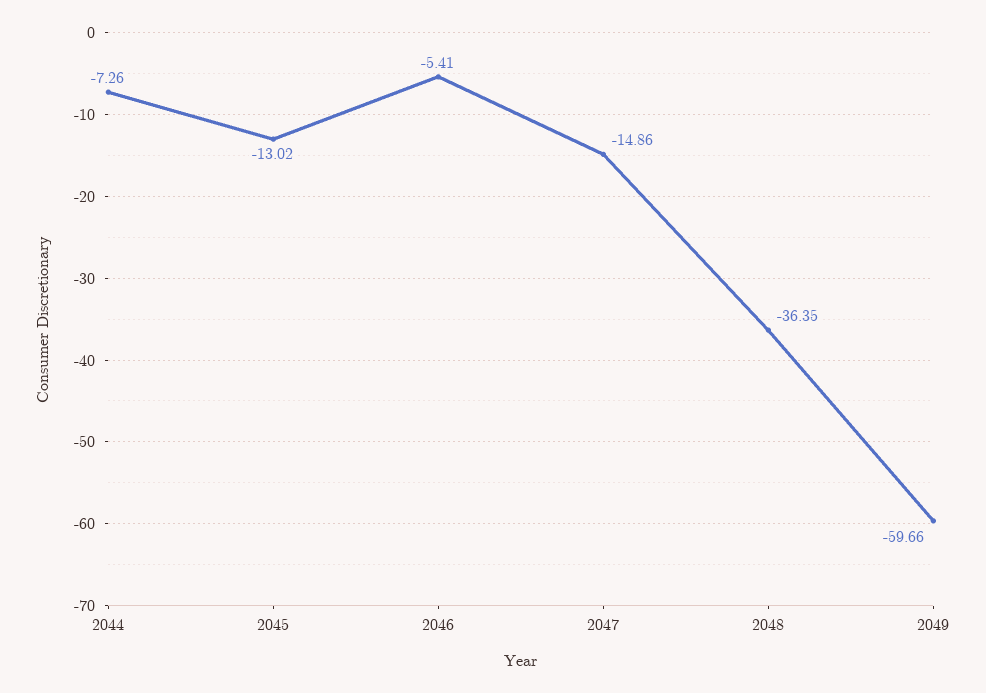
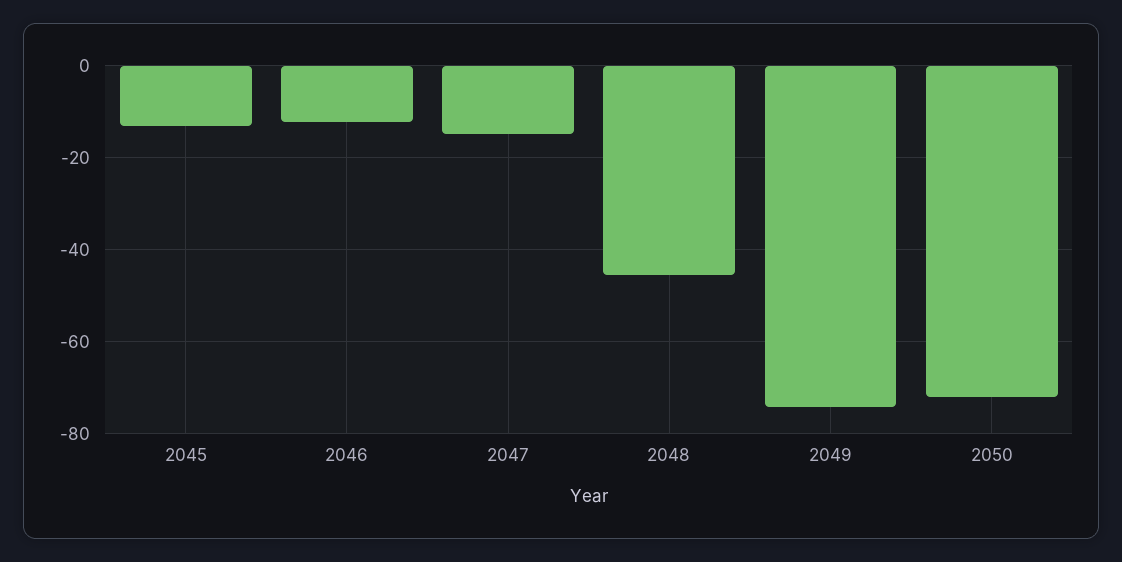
2044: -7.26 -> none
2046: -5.41 -> -12
2048: -36.35 -> -46
2049: -59.66 -> -74
2050: none -> -72

